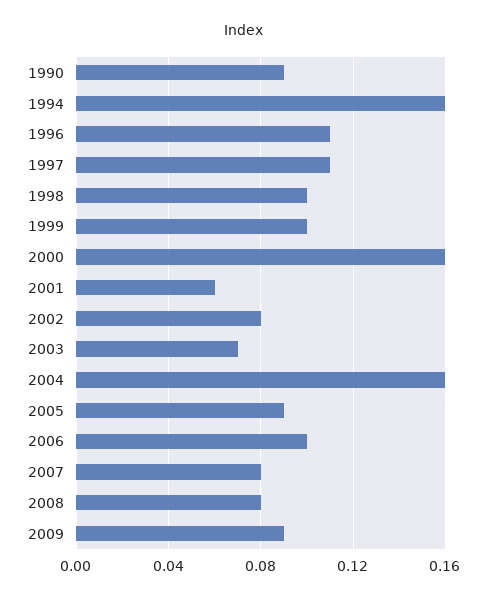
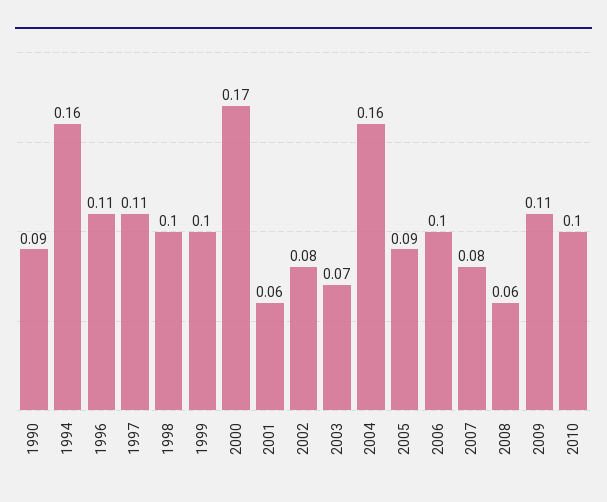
2000: 0.16 -> 0.17
2008: 0.08 -> 0.06
2009: 0.09 -> 0.11
2010: none -> 0.1

